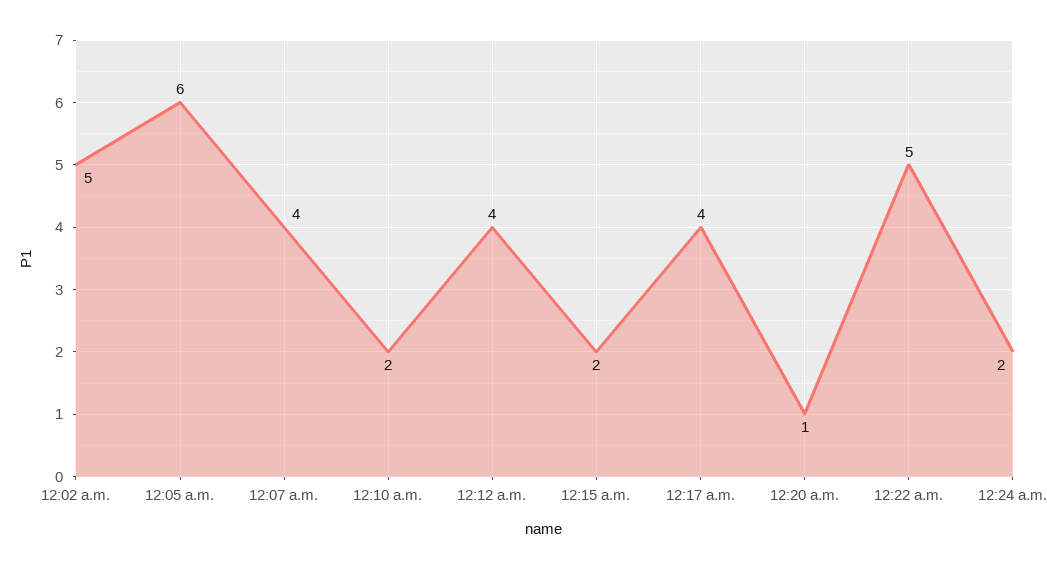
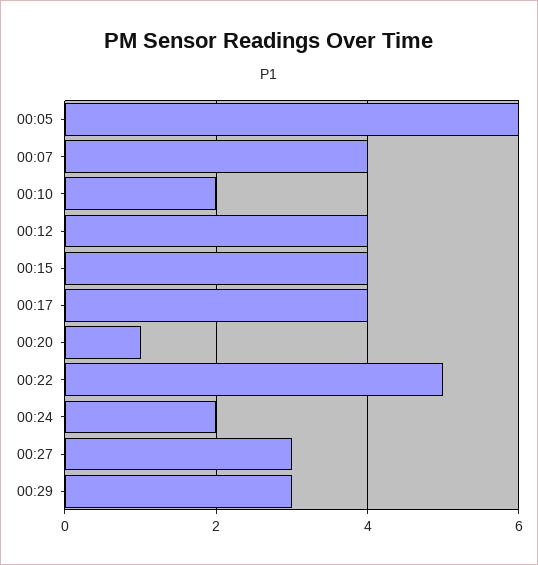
12:02 a.m.: 5 -> none
12:15 a.m.: 2 -> 4
00:27: none -> 3
00:29: none -> 3

